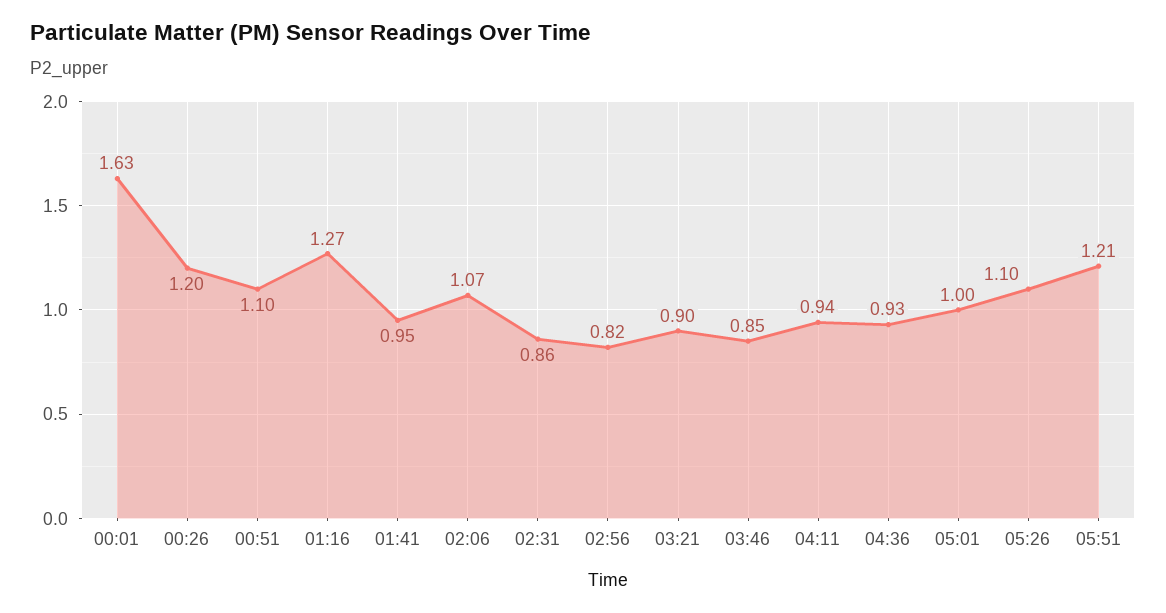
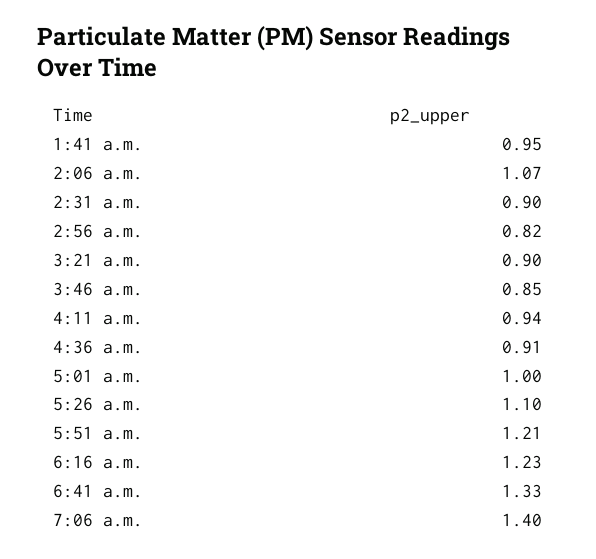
00:01: 1.63 -> none
00:26: 1.2 -> none
00:51: 1.1 -> none
01:16: 1.27 -> none
02:31: 0.86 -> 0.9
04:36: 0.93 -> 0.91
6:16 a.m.: none -> 1.23
6:41 a.m.: none -> 1.33
7:06 a.m.: none -> 1.4

